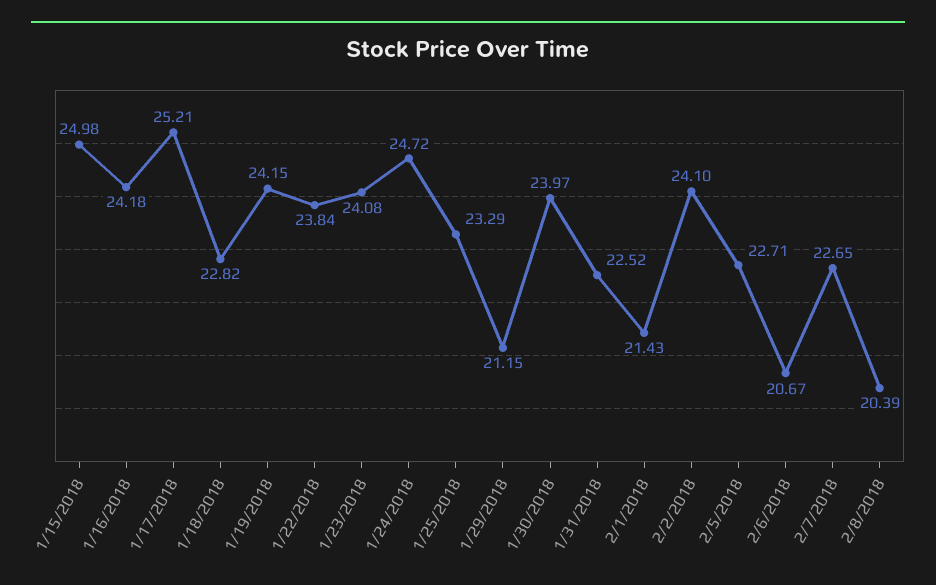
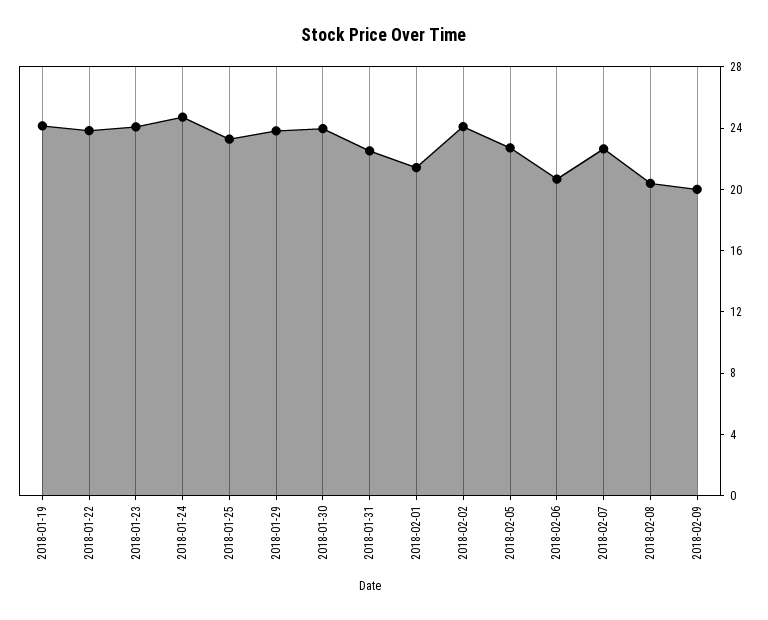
1/15/2018: 24.98 -> none
1/16/2018: 24.18 -> none
1/17/2018: 25.21 -> none
1/18/2018: 22.82 -> none
1/29/2018: 21.15 -> 24
2018-02-09: none -> 20

